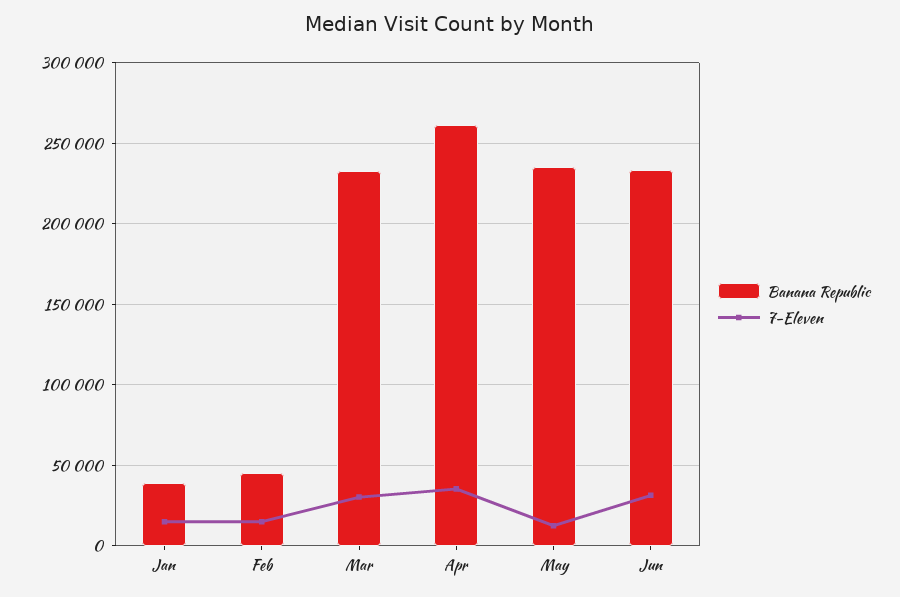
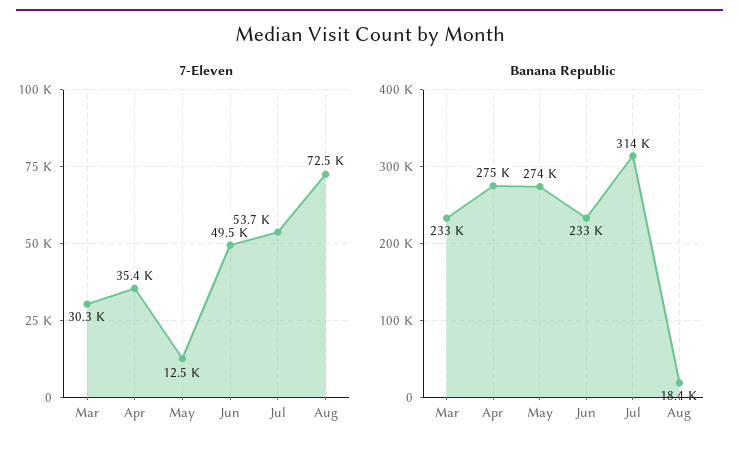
Banana Republic, Jan: 40000 -> none
7-Eleven, Jan: 15000 -> none
Banana Republic, Feb: 45000 -> none
7-Eleven, Feb: 15000 -> none
Banana Republic, Apr: 260000 -> 275000
Banana Republic, May: 235000 -> 274000
7-Eleven, Jun: 30000 -> 49500
7-Eleven, Jul: none -> 53700
7-Eleven, Aug: none -> 72500
Banana Republic, Jul: none -> 314000
Banana Republic, Aug: none -> 18400

